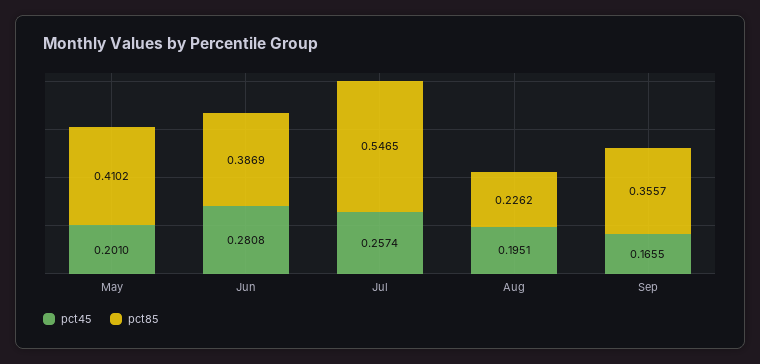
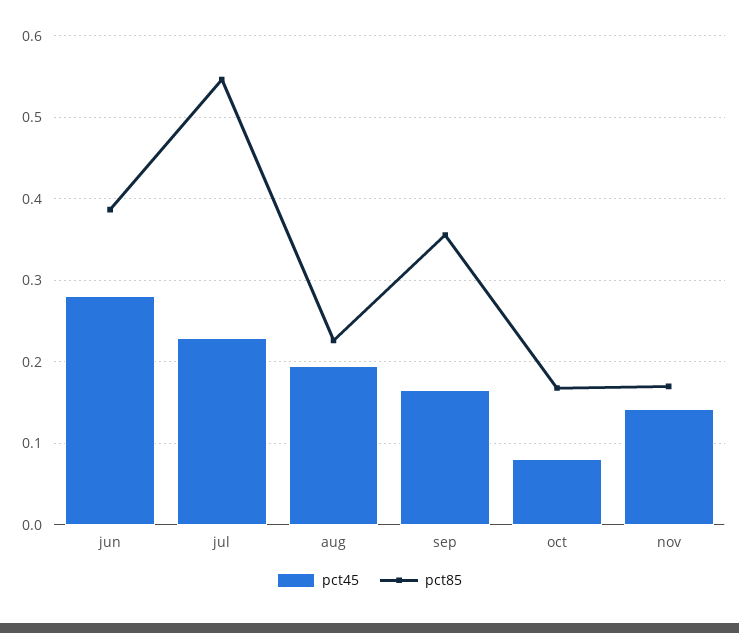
pct45, May: 0.201 -> none
pct85, May: 0.4102 -> none
pct45, Jul: 0.2574 -> 0.23
pct45, oct: none -> 0.08
pct85, oct: none -> 0.17
pct45, nov: none -> 0.14
pct85, nov: none -> 0.17

